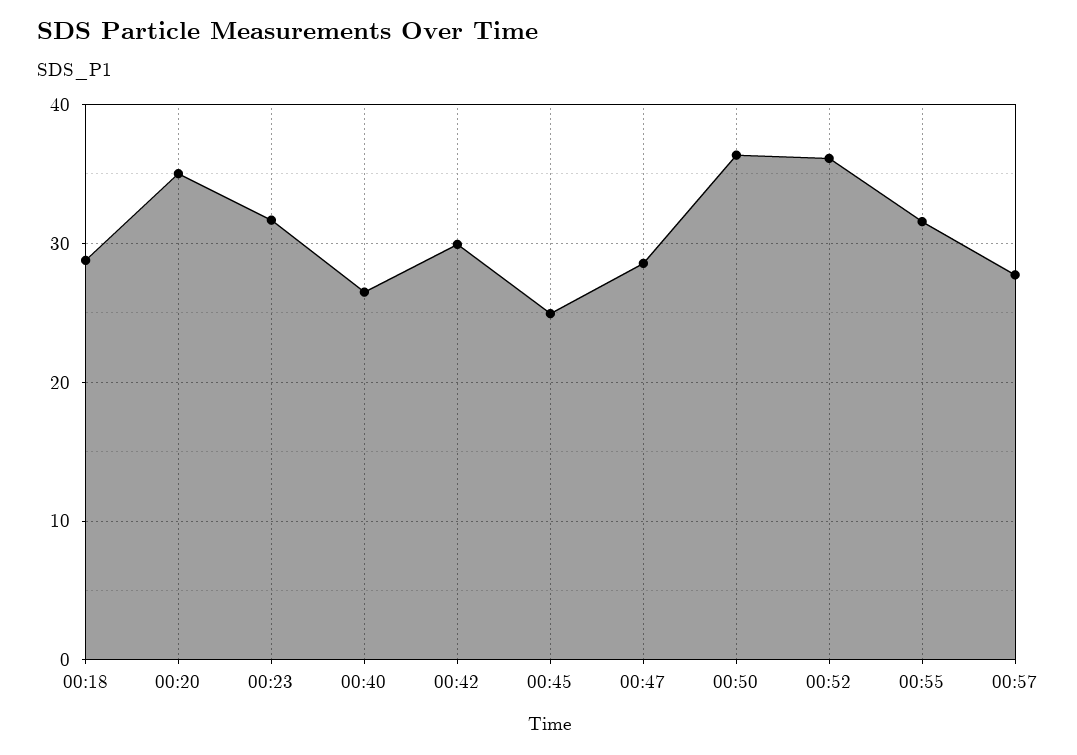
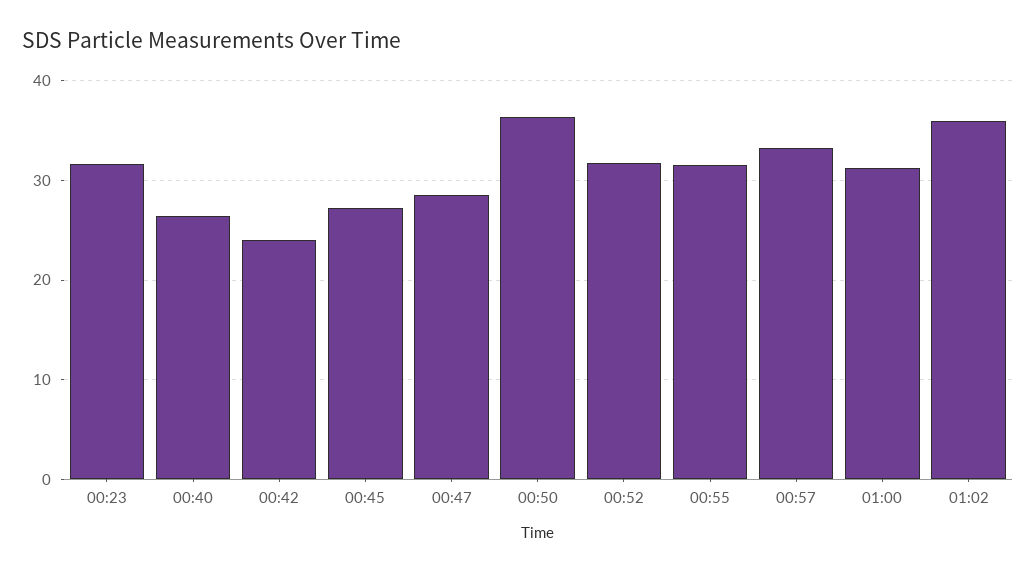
00:18: 29 -> none
00:20: 35 -> none
00:42: 30 -> 24
00:45: 25 -> 27
00:52: 36 -> 32
00:57: 28 -> 33
01:00: none -> 31
01:02: none -> 36

